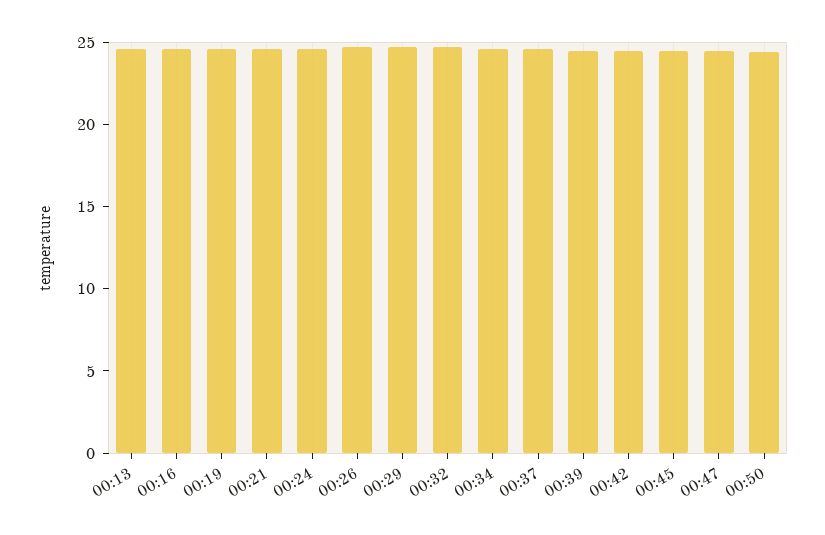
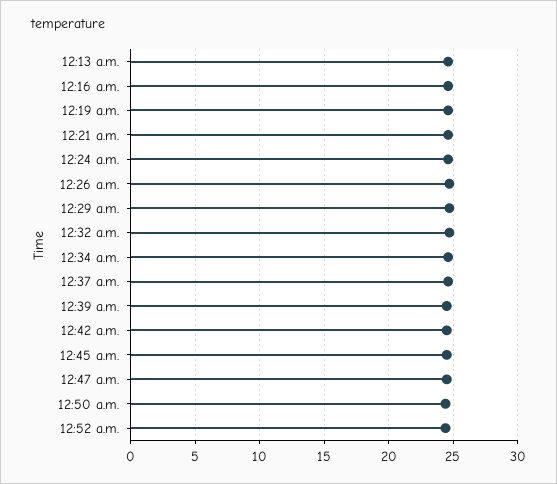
12:52 a.m.: none -> 24.5

